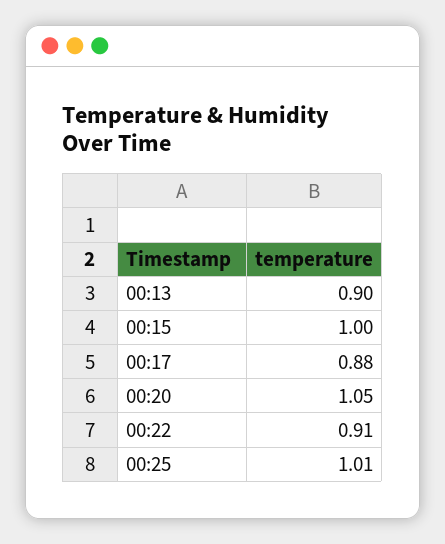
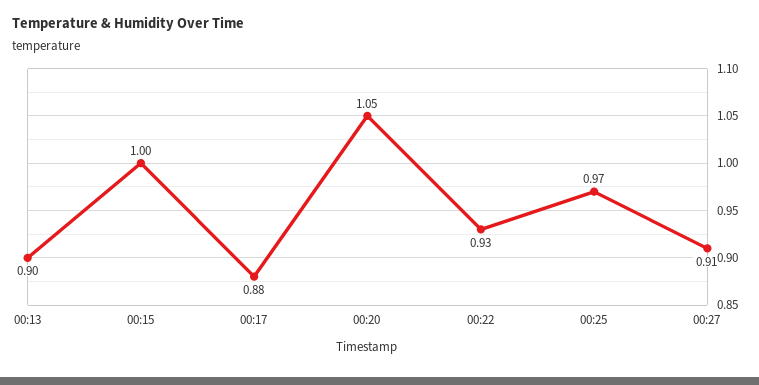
00:22: 0.91 -> 0.93
00:25: 1.01 -> 0.97
00:27: none -> 0.91

